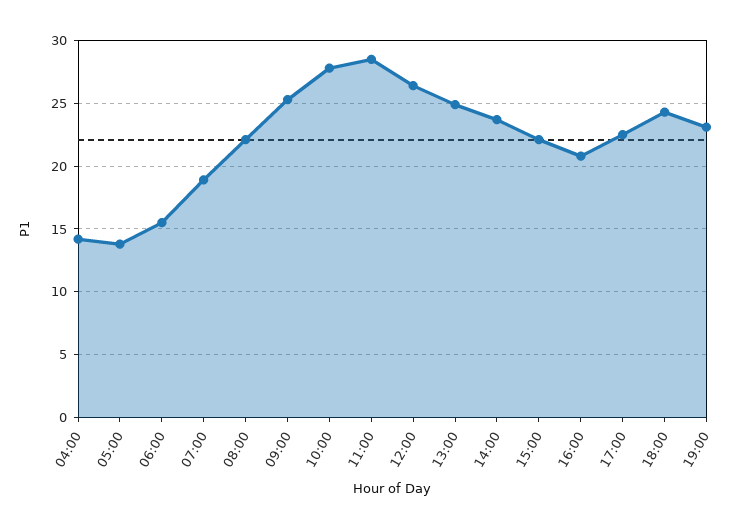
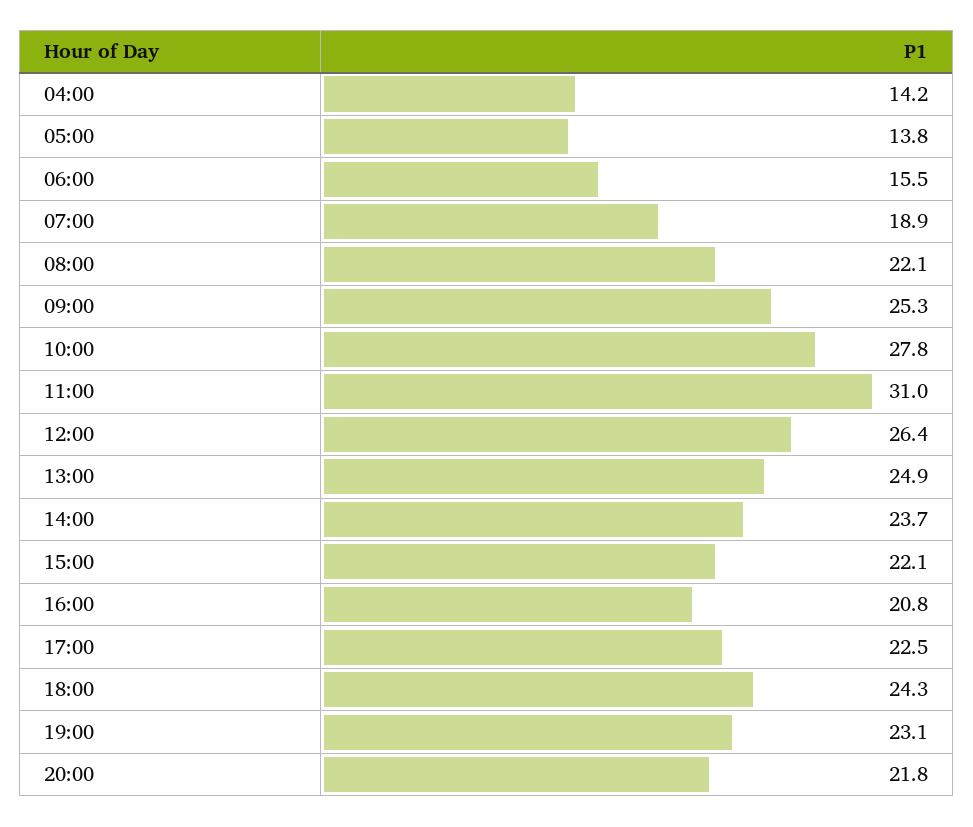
11:00: 28.5 -> 31
20:00: none -> 21.8

